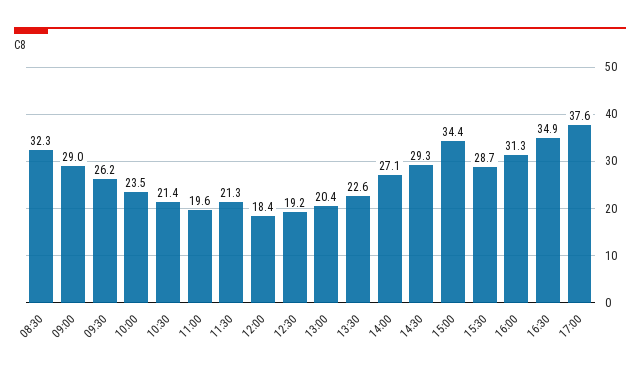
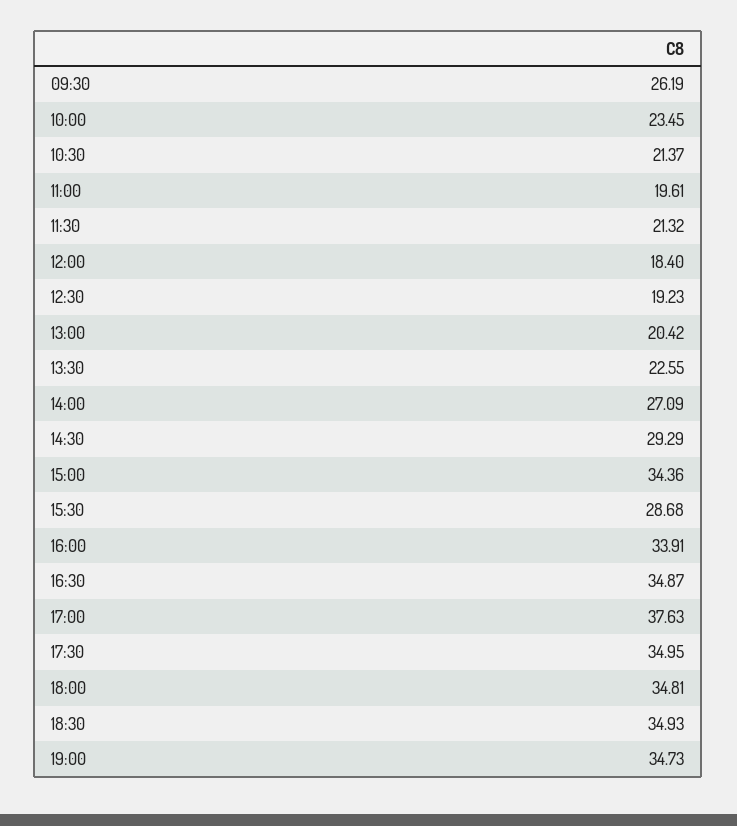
08:30: 32.3 -> none
09:00: 29 -> none
16:00: 31.3 -> 33.91
17:30: none -> 34.95
18:00: none -> 34.81
18:30: none -> 34.93
19:00: none -> 34.73

